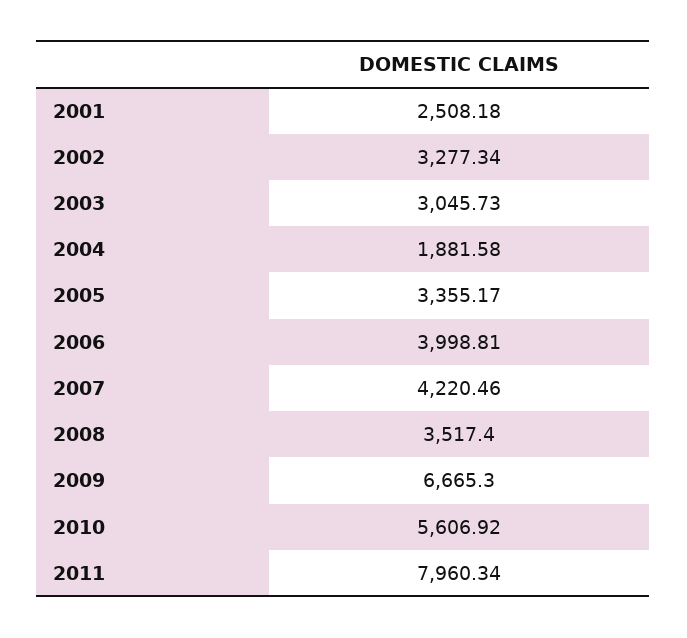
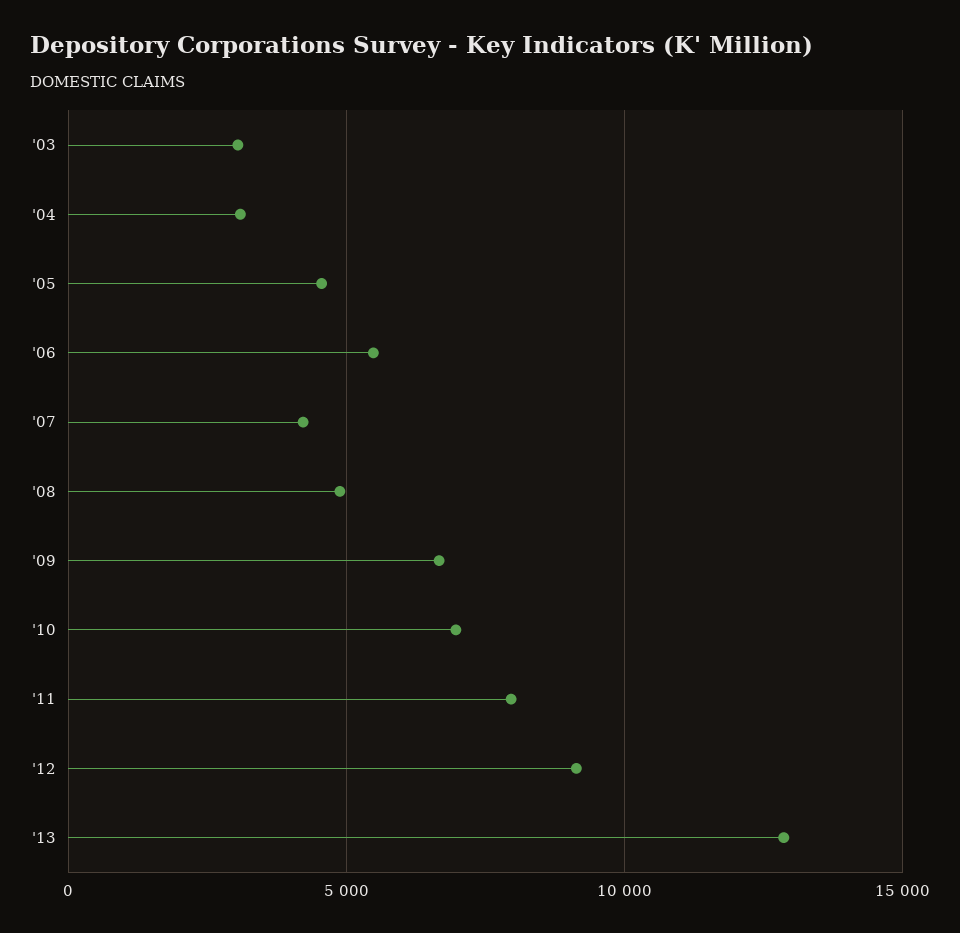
2001: 2508.18 -> none
2002: 3277.34 -> none
2004: 1881.58 -> 3000
2005: 3355.17 -> 4500
2006: 3998.81 -> 5500
2008: 3517.4 -> 5000
2010: 5606.92 -> 7000
'12: none -> 9000
'13: none -> 13000

